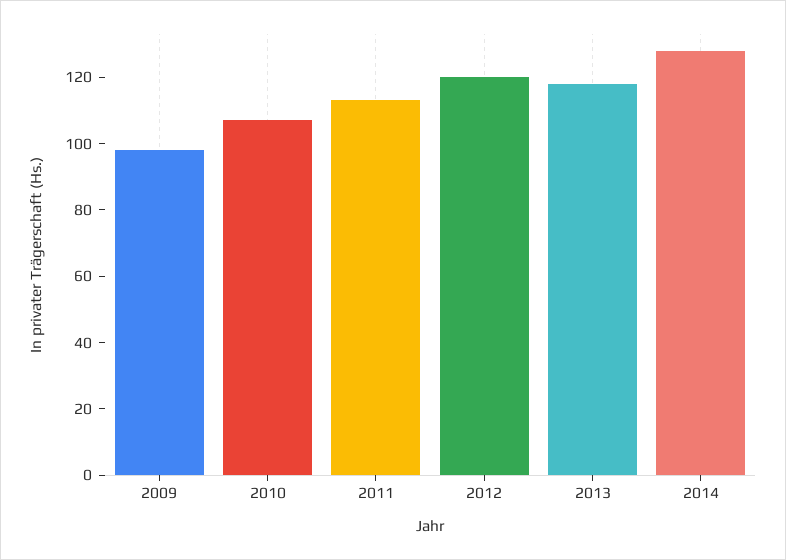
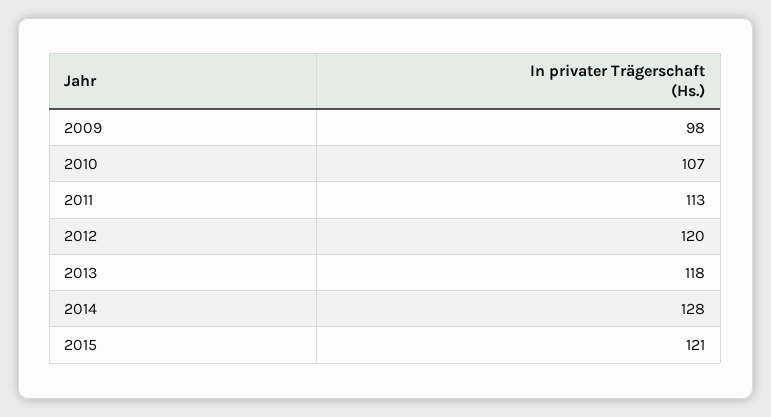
2015: none -> 121

